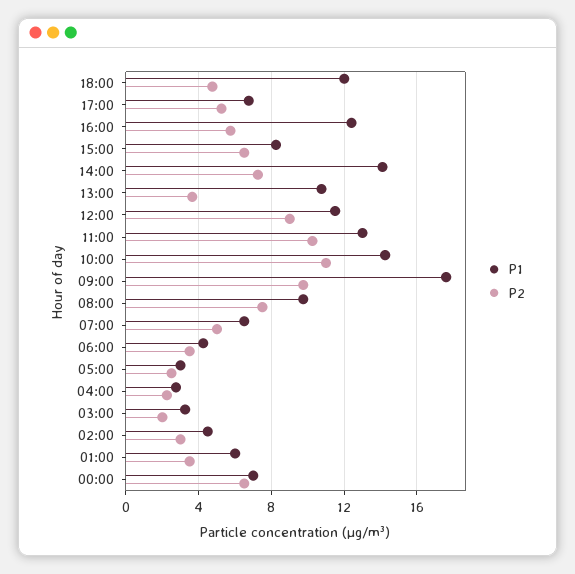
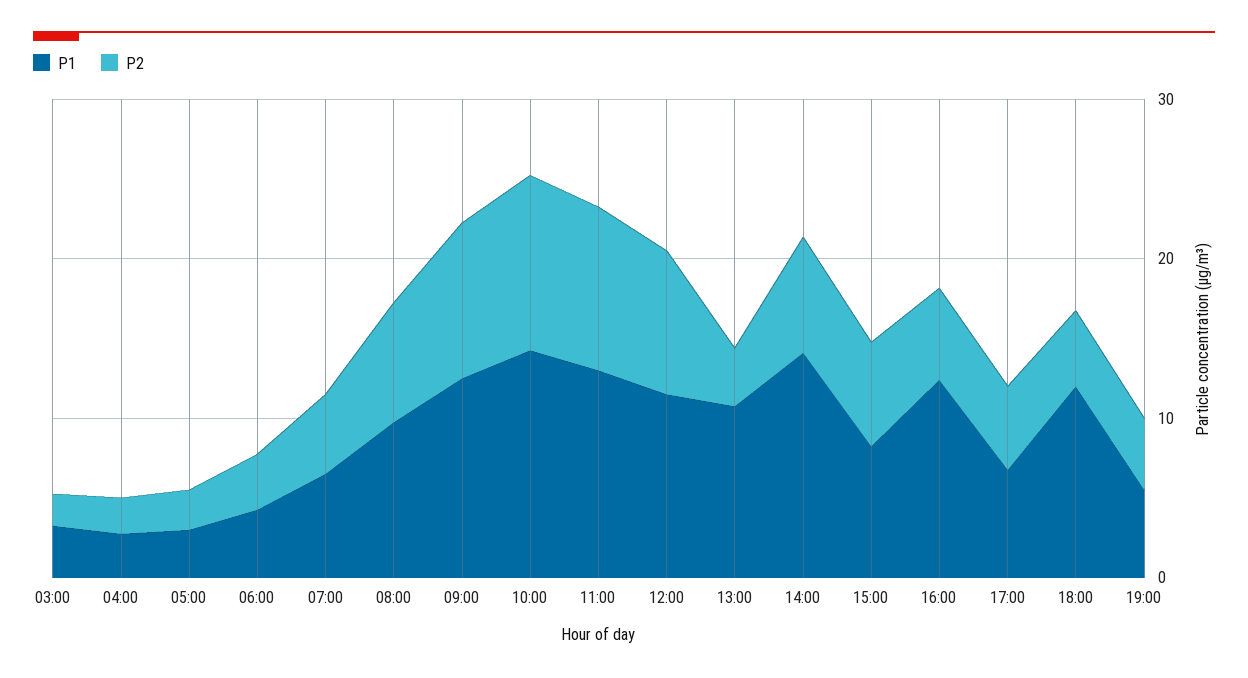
P1, 09:00: 17.5 -> 12
P1, 02:00: 4.5 -> none
P2, 02:00: 3 -> none
P1, 01:00: 6 -> none
P2, 01:00: 3.5 -> none
P1, 00:00: 7 -> none
P2, 00:00: 6.5 -> none
P1, 19:00: none -> 6
P2, 19:00: none -> 4

